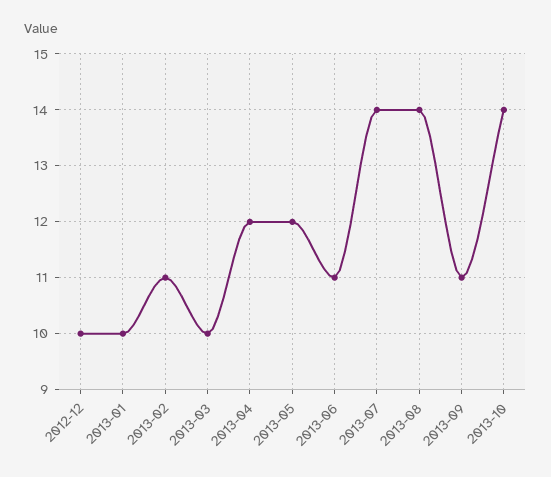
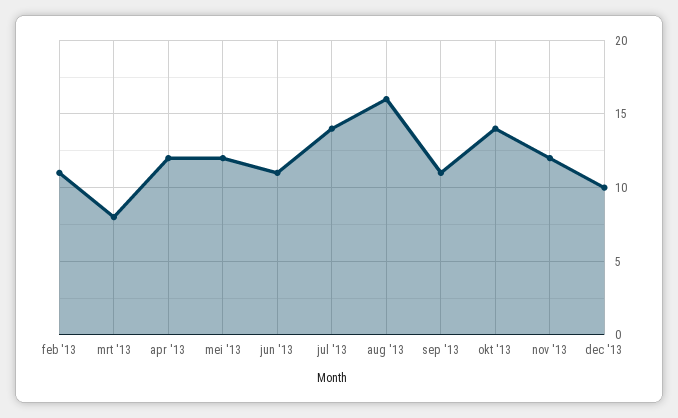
2012-12: 10 -> none
2013-01: 10 -> none
2013-03: 10 -> 8
2013-08: 14 -> 16
nov '13: none -> 12
dec '13: none -> 10

